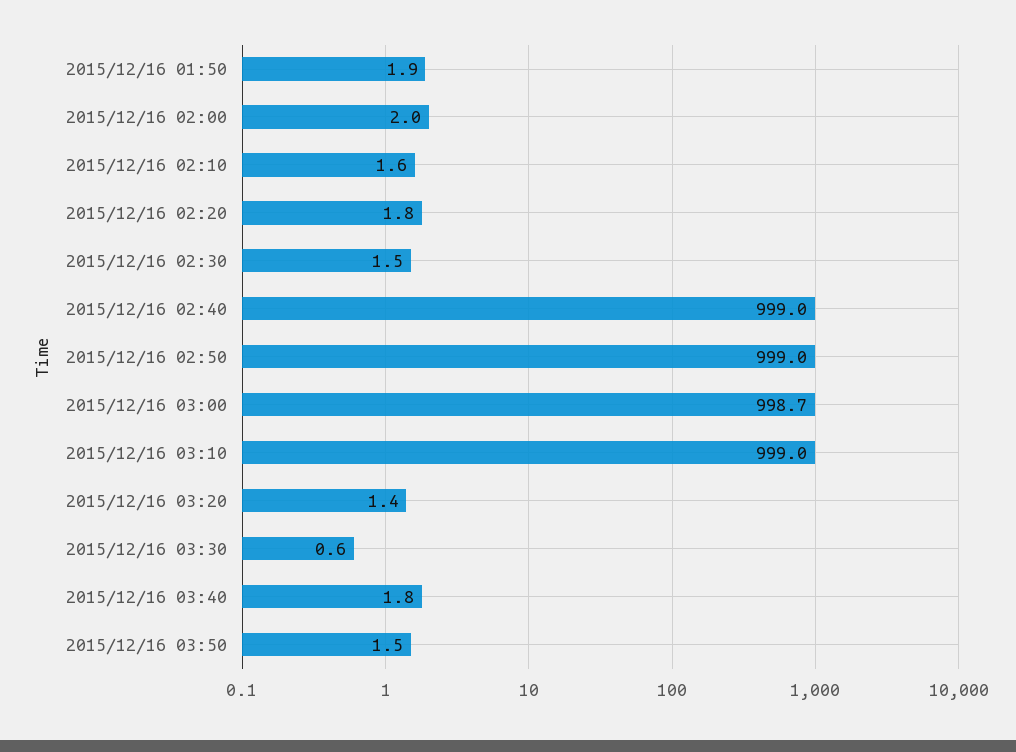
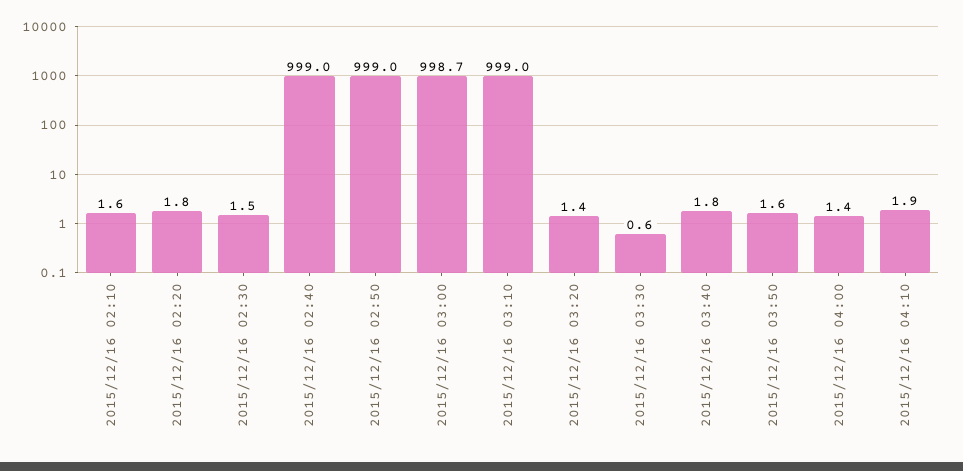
2015/12/16 01:50: 1.9 -> none
2015/12/16 02:00: 2 -> none
2015/12/16 03:50: 1.5 -> 1.6
2015/12/16 04:00: none -> 1.4
2015/12/16 04:10: none -> 1.9

